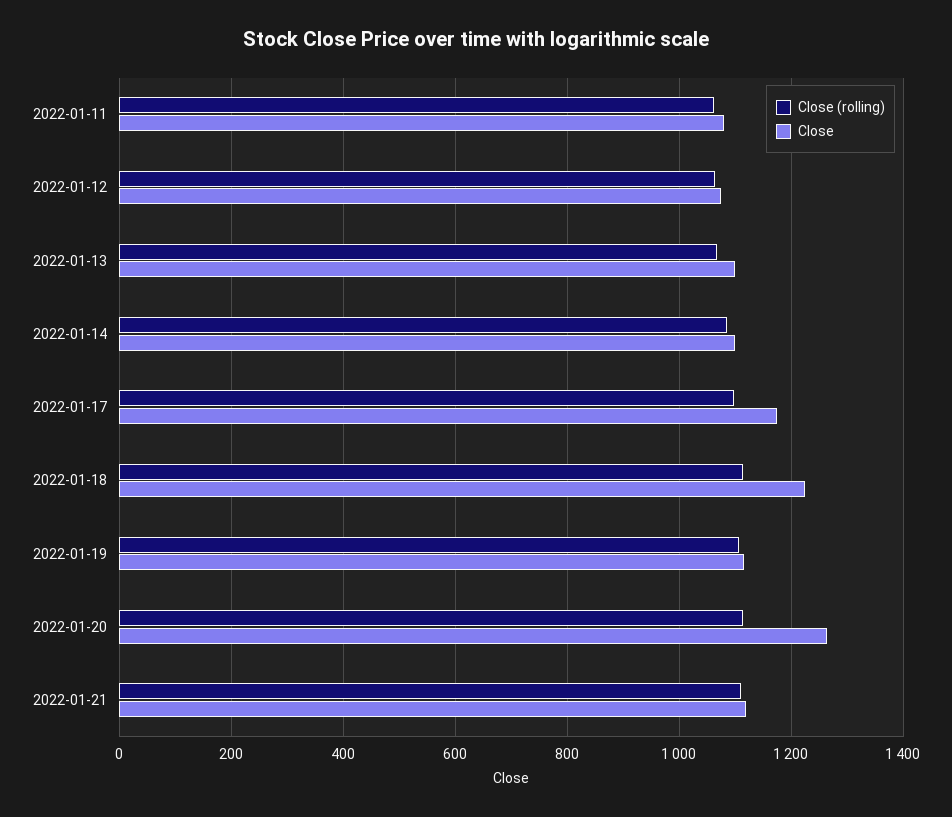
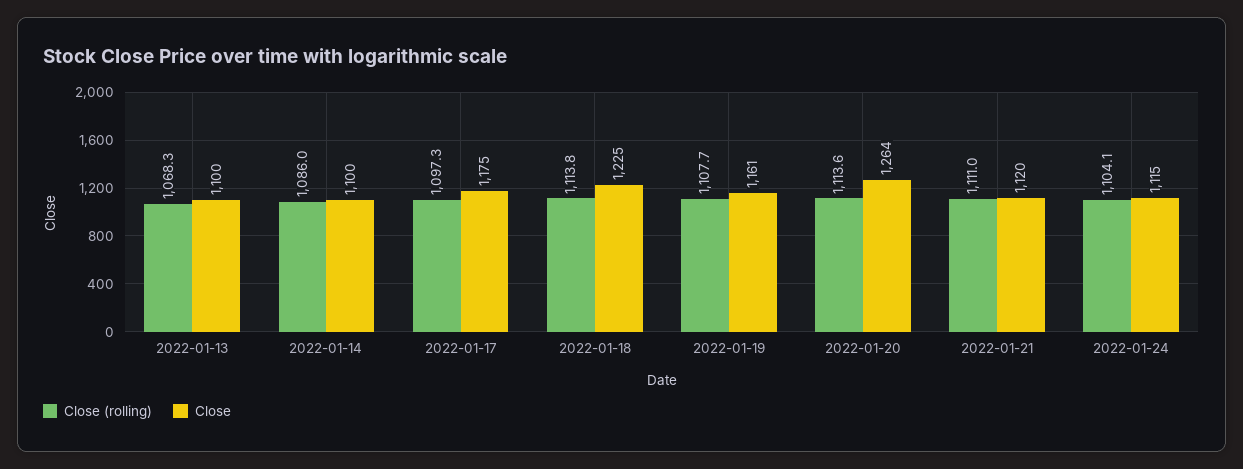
Close (rolling), 2022-01-11: 1060 -> none
Close, 2022-01-11: 1080 -> none
Close (rolling), 2022-01-12: 1060 -> none
Close, 2022-01-12: 1080 -> none
Close, 2022-01-19: 1120 -> 1161
Close (rolling), 2022-01-24: none -> 1104.1
Close, 2022-01-24: none -> 1115

